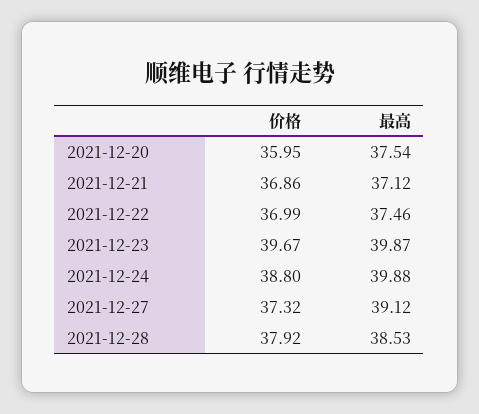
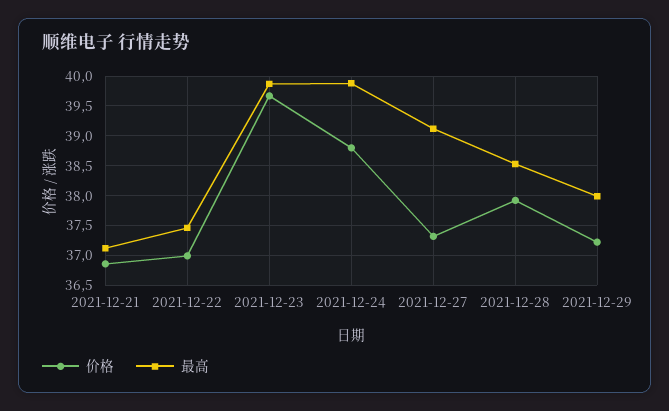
价格, 2021-12-20: 35.95 -> none
最高, 2021-12-20: 37.54 -> none
价格, 2021-12-29: none -> 37.25
最高, 2021-12-29: none -> 38

